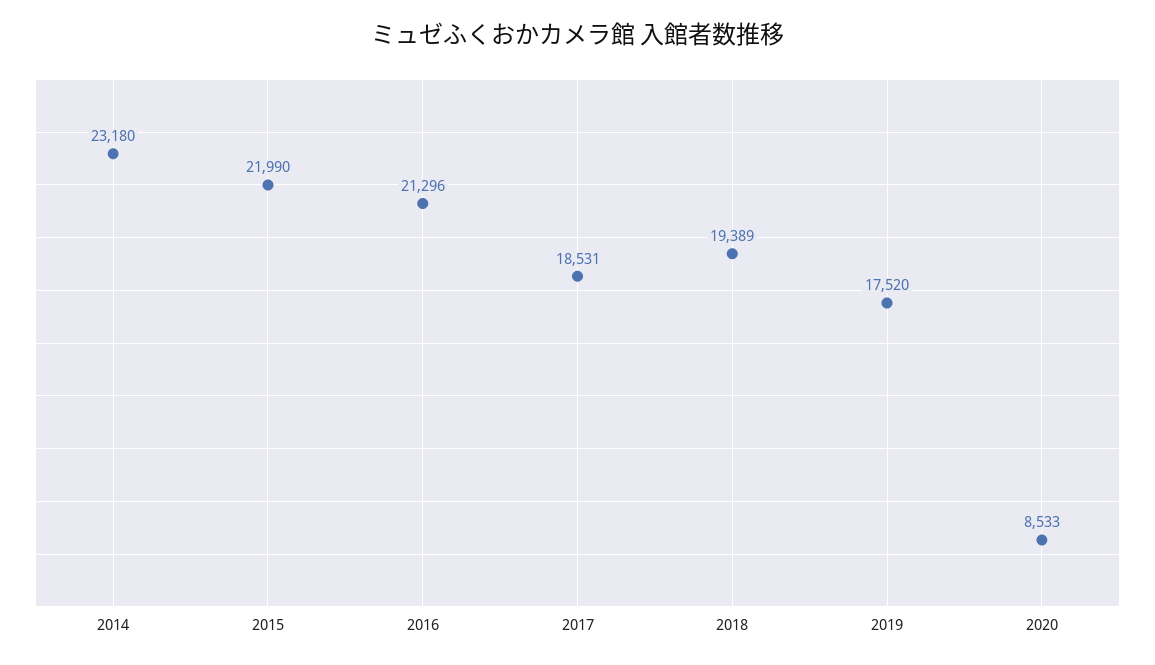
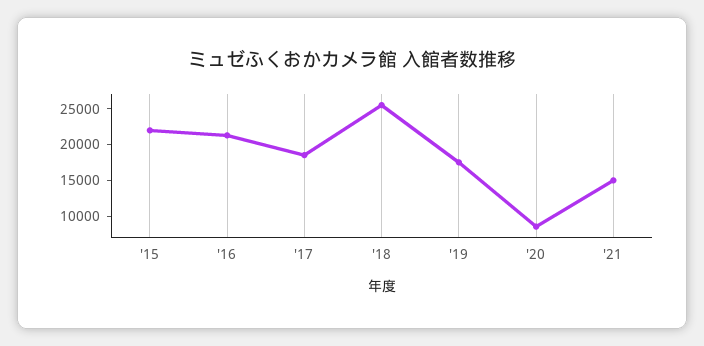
2014: 23180 -> none
2018: 19389 -> 25000
'21: none -> 15000

